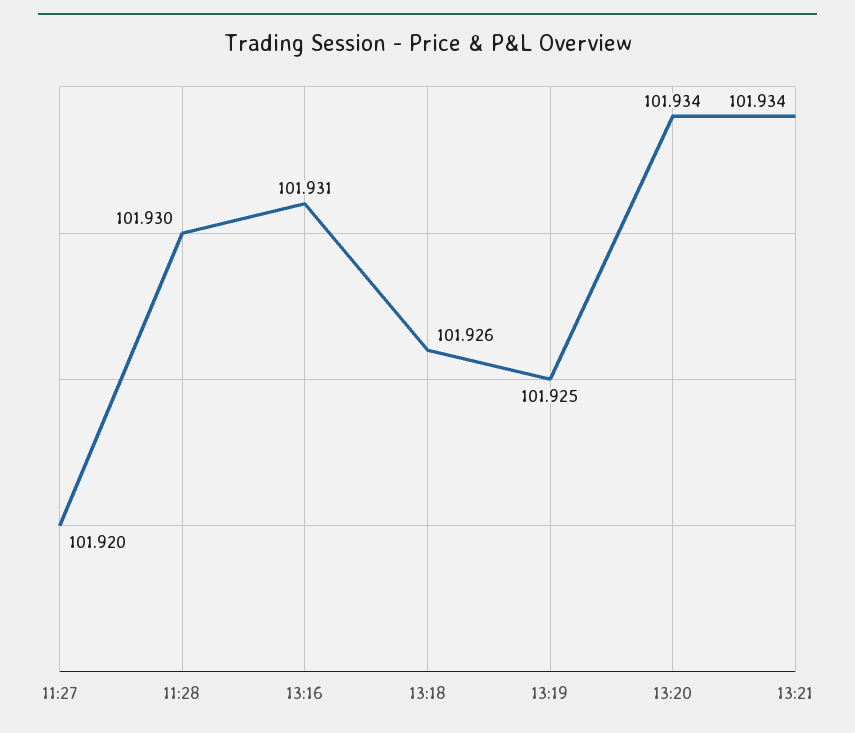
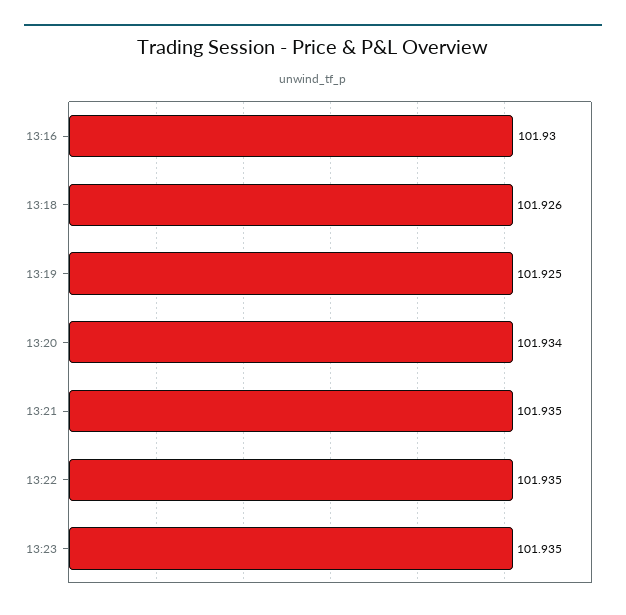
11:27: 101.92 -> none
11:28: 101.93 -> none
13:16: 101.931 -> 101.93
13:21: 101.934 -> 101.935
13:22: none -> 101.935
13:23: none -> 101.935

